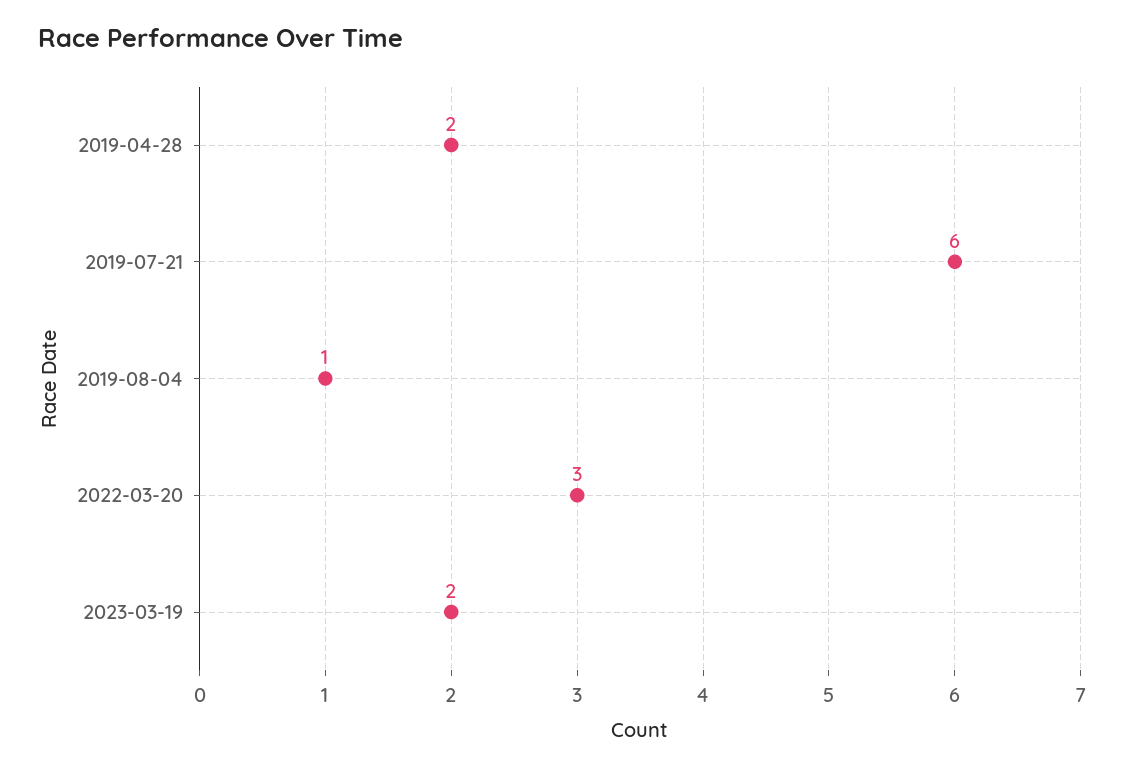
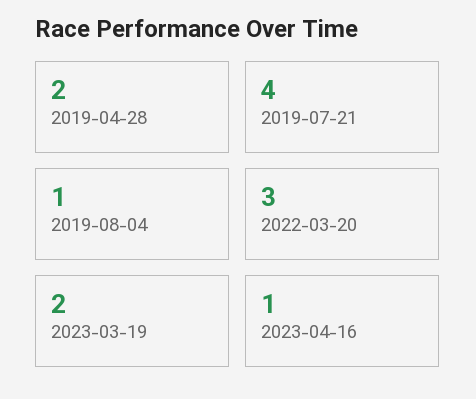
2019-07-21: 6 -> 4
2023-04-16: none -> 1

